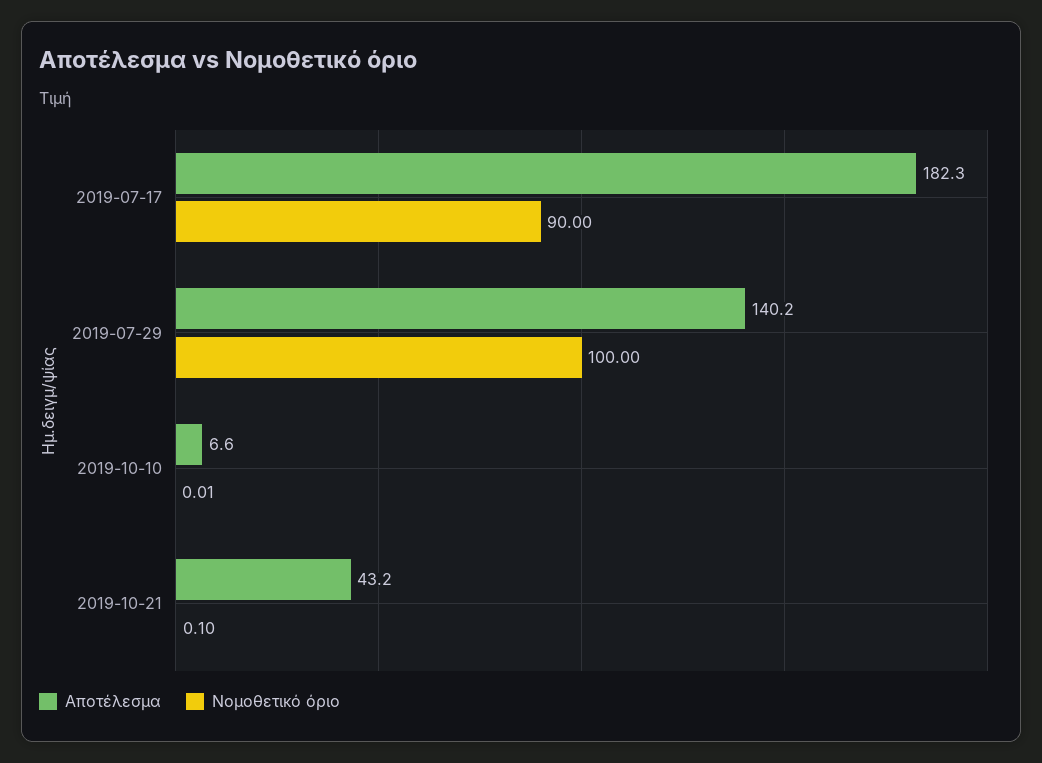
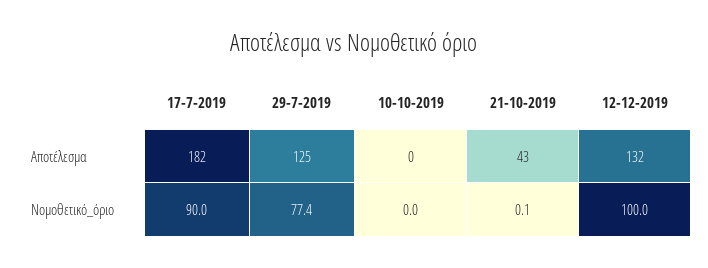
Αποτέλεσμα, 2019-07-29: 140.2 -> 125
Νομοθετικό όριο, 2019-07-29: 100 -> 77.4
Αποτέλεσμα, 2019-10-10: 6.6 -> 0
Αποτέλεσμα, 12-12-2019: none -> 132
Νομοθετικό όριο, 12-12-2019: none -> 100

